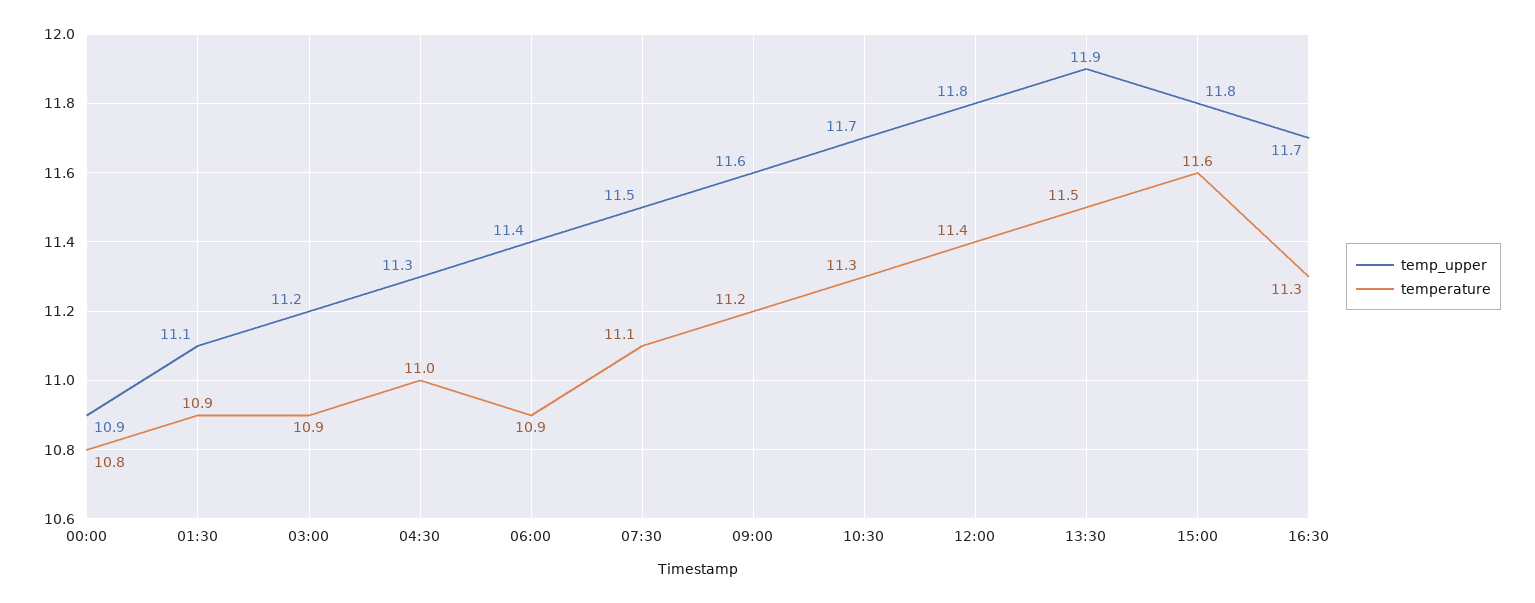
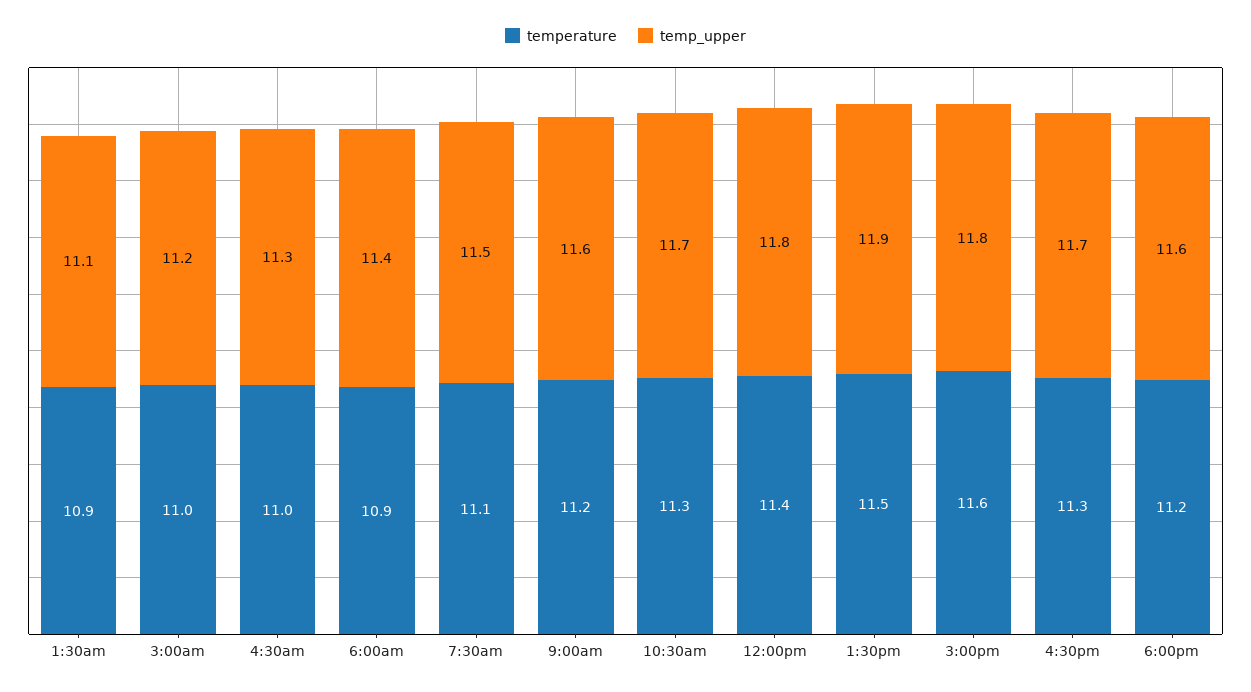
temp_upper, 00:00: 10.9 -> none
temperature, 00:00: 10.8 -> none
temperature, 03:00: 10.9 -> 11
temperature, 6:00pm: none -> 11.2
temp_upper, 6:00pm: none -> 11.6

